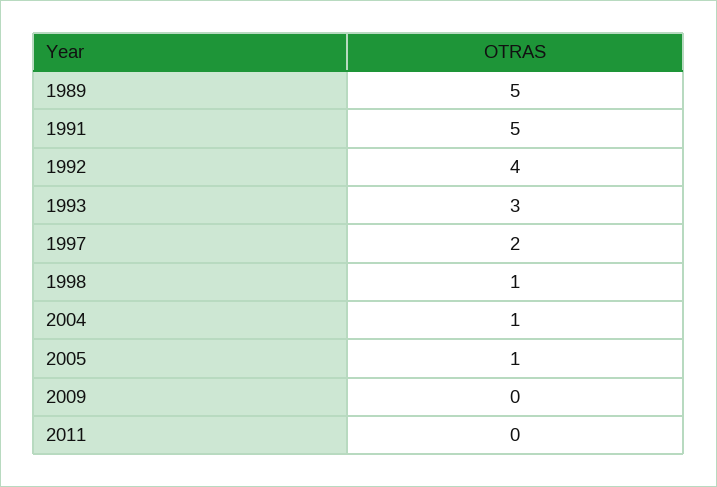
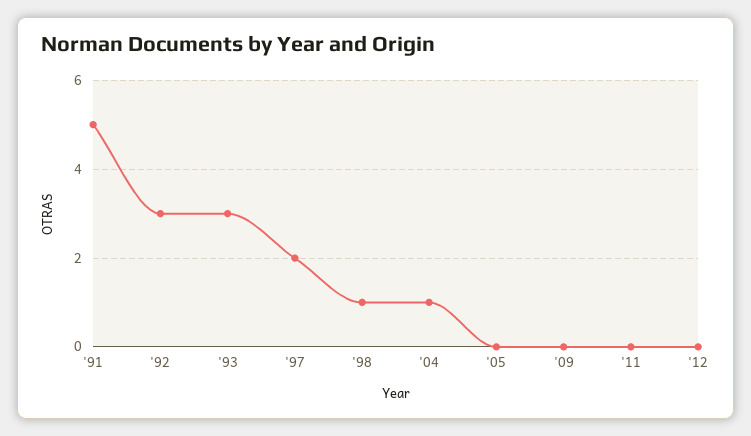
1989: 5 -> none
1992: 4 -> 3
2005: 1 -> 0
'12: none -> 0

